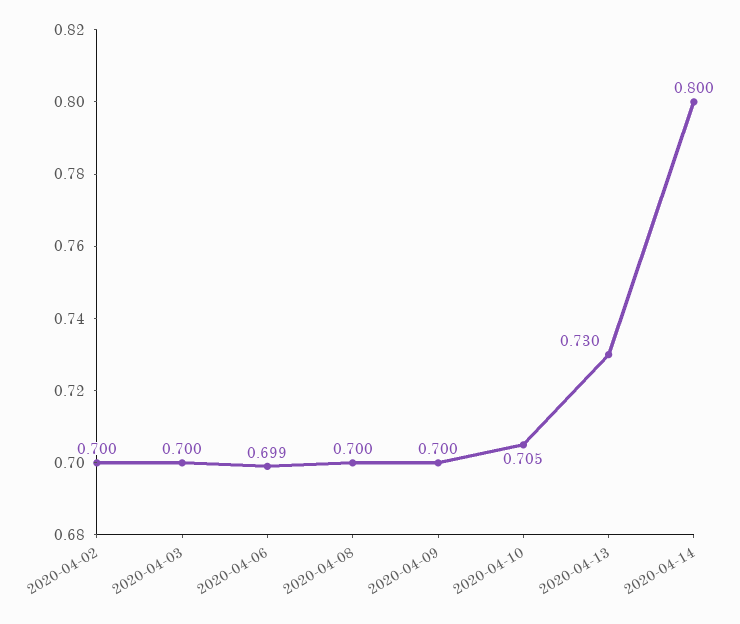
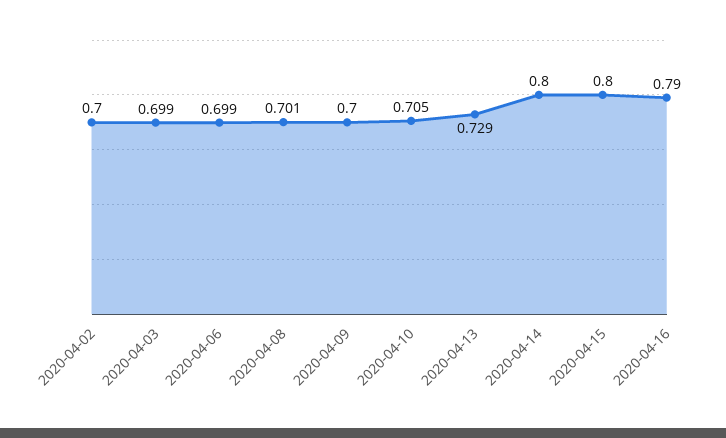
2020-04-03: 0.7 -> 0.699
2020-04-08: 0.7 -> 0.701
2020-04-13: 0.73 -> 0.729
2020-04-15: none -> 0.8
2020-04-16: none -> 0.79

